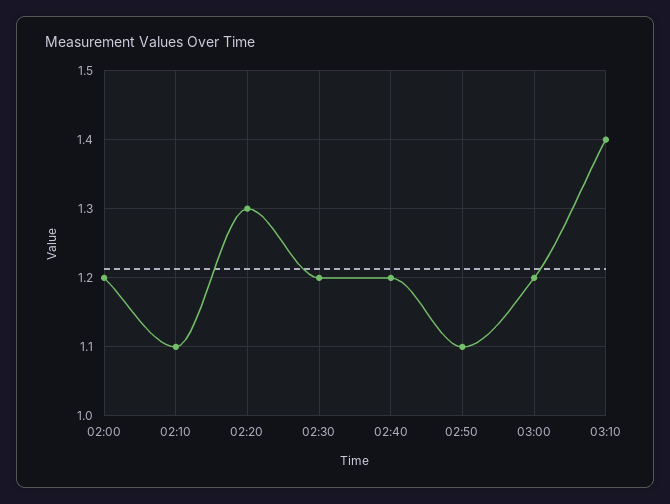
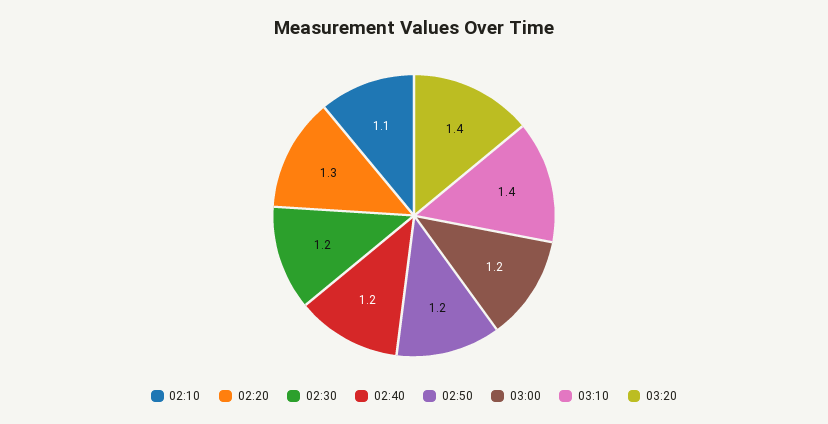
02:00: 1.2 -> none
02:50: 1.1 -> 1.2
03:20: none -> 1.4

